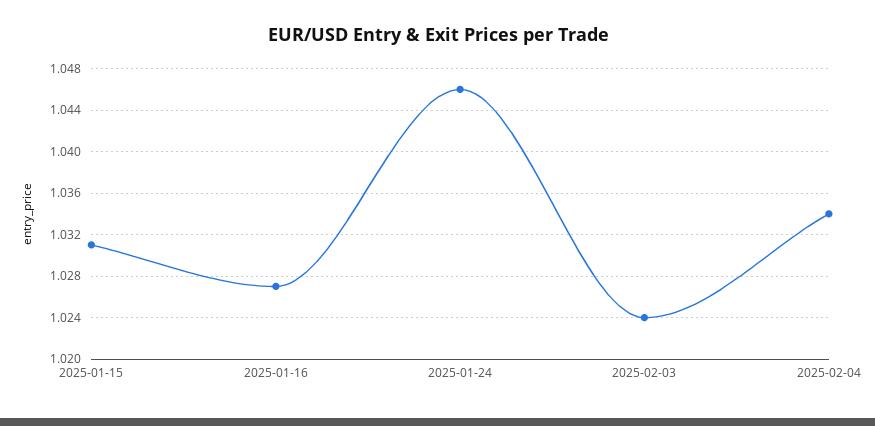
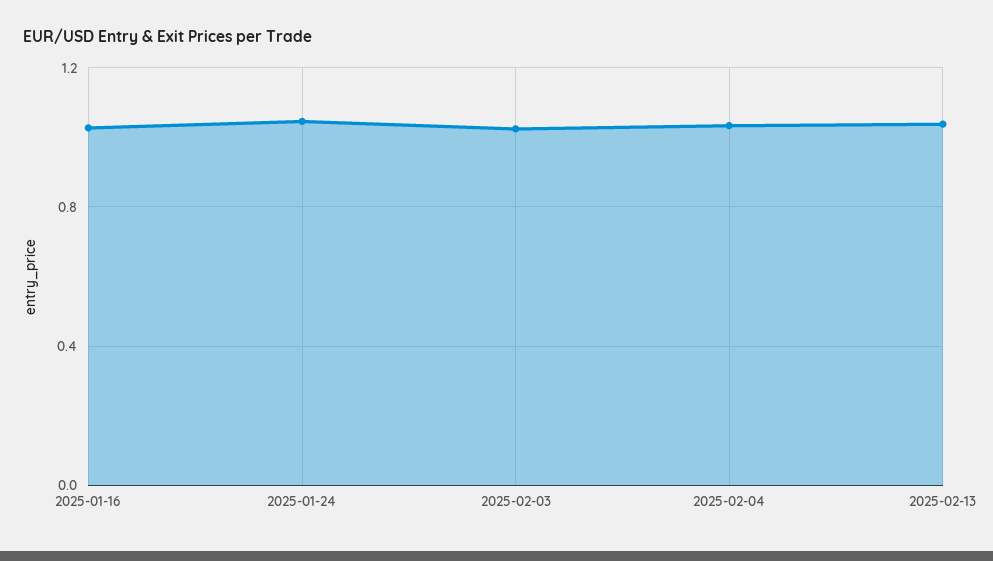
2025-01-15: 1.031 -> none
2025-02-13: none -> 1.05

